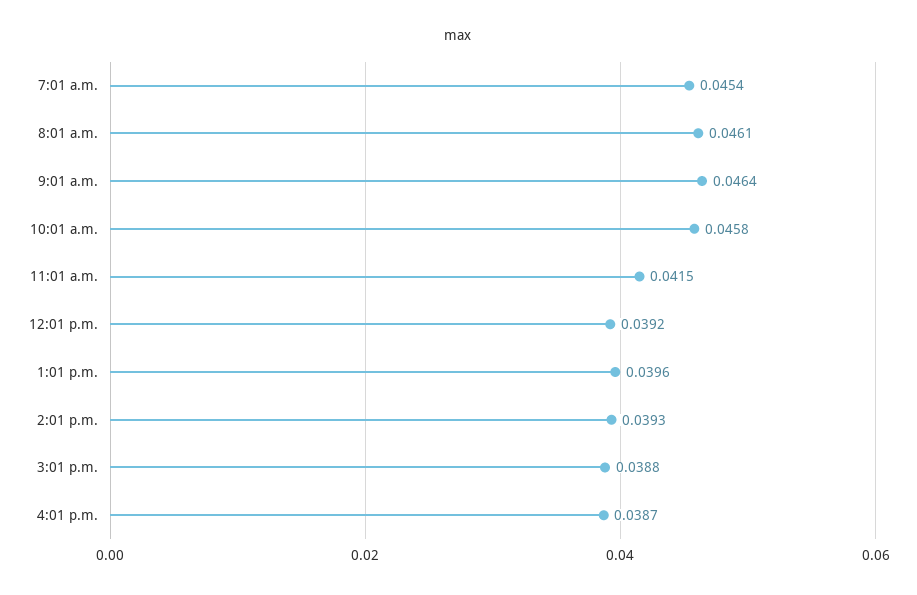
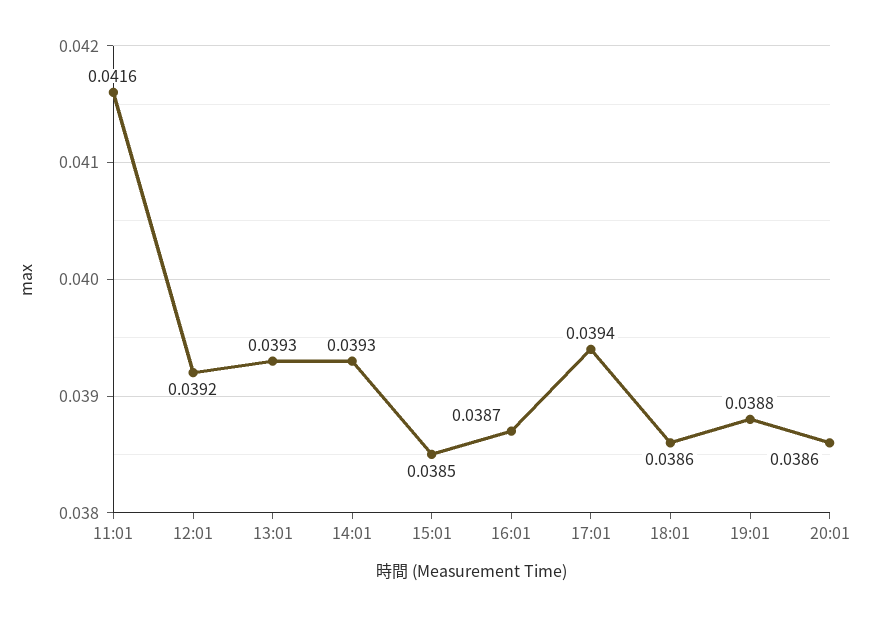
7:01 a.m.: 0.0454 -> none
8:01 a.m.: 0.0461 -> none
9:01 a.m.: 0.0464 -> none
10:01 a.m.: 0.0458 -> none
11:01 a.m.: 0.0415 -> 0.0416
1:01 p.m.: 0.0396 -> 0.0393
3:01 p.m.: 0.0388 -> 0.0385
17:01: none -> 0.0394
18:01: none -> 0.0386
19:01: none -> 0.0388
20:01: none -> 0.0386

